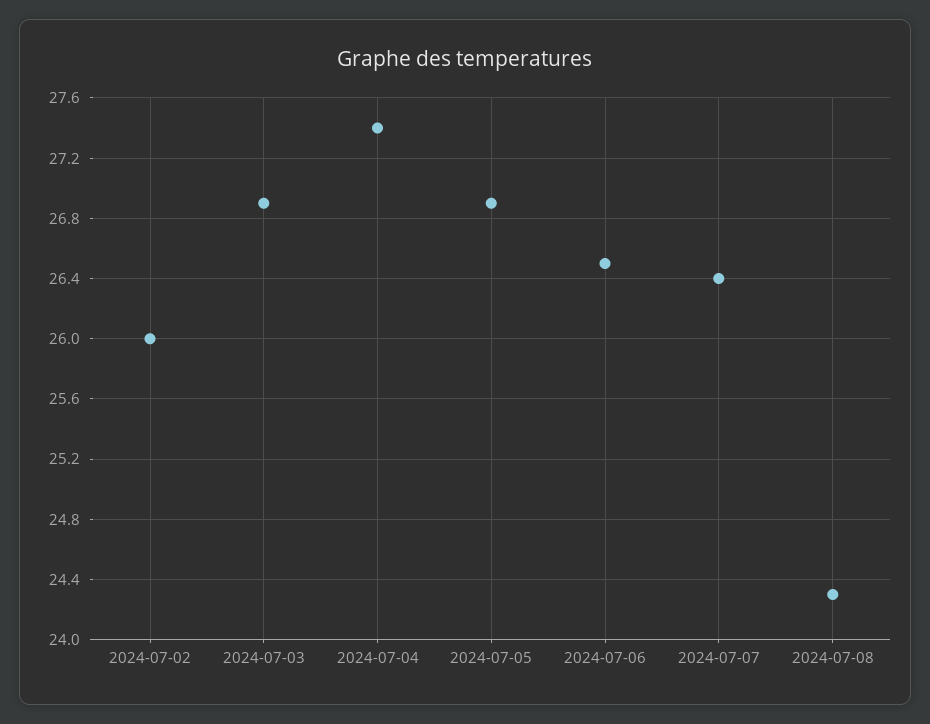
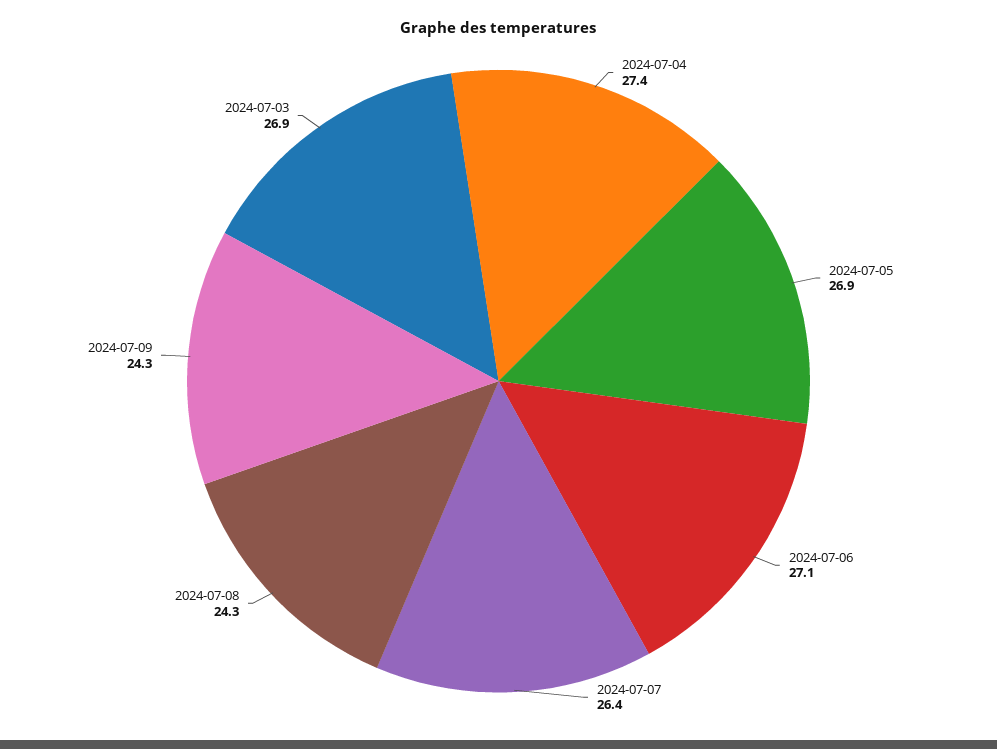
2024-07-02: 26 -> none
2024-07-06: 26.5 -> 27.1
2024-07-09: none -> 24.3

